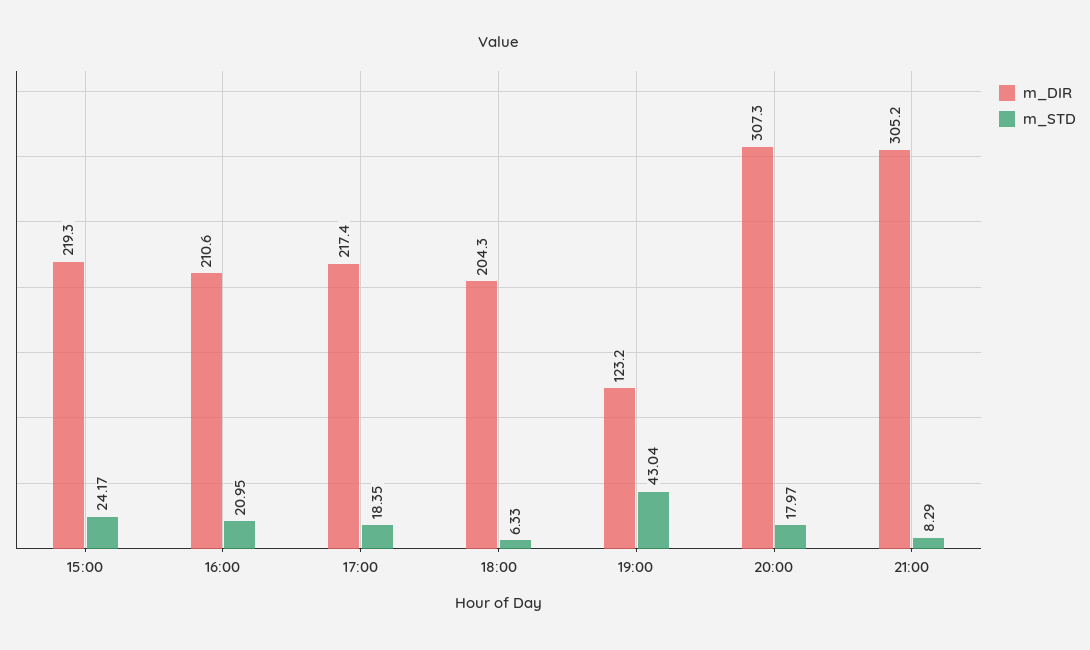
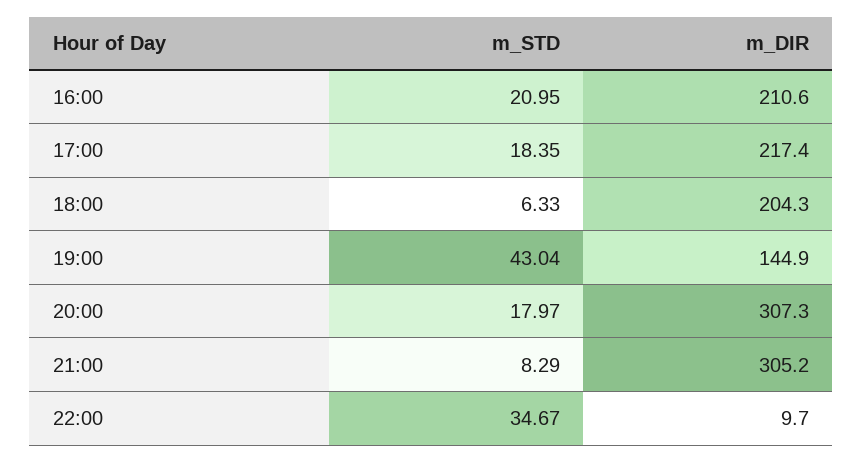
m_DIR, 15:00: 219.3 -> none
m_STD, 15:00: 24.17 -> none
m_DIR, 19:00: 123.2 -> 144.9
m_STD, 22:00: none -> 34.67
m_DIR, 22:00: none -> 9.7

